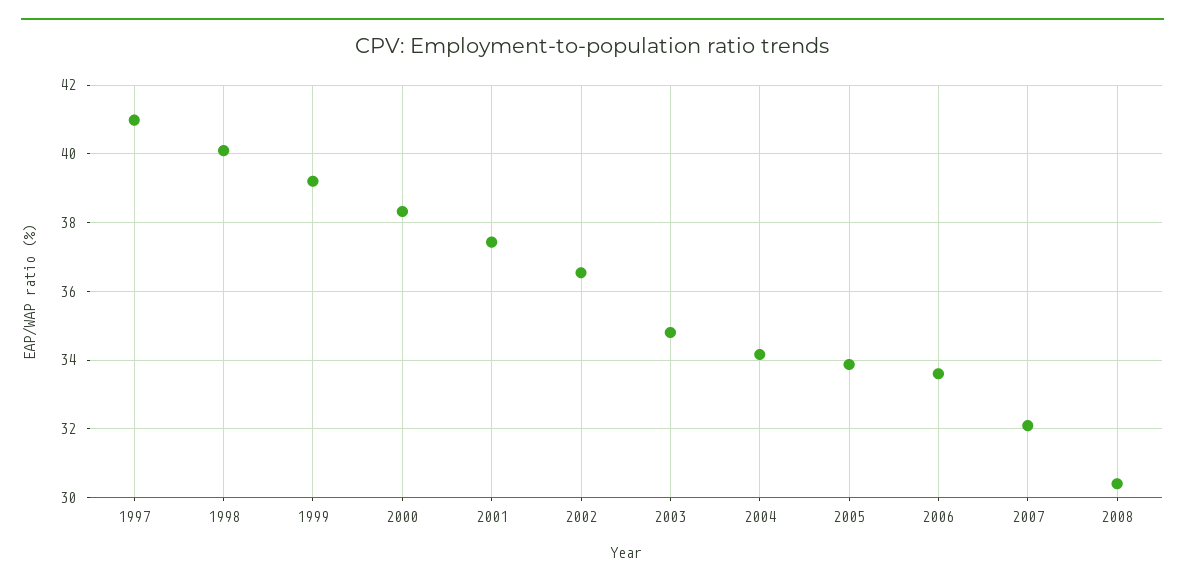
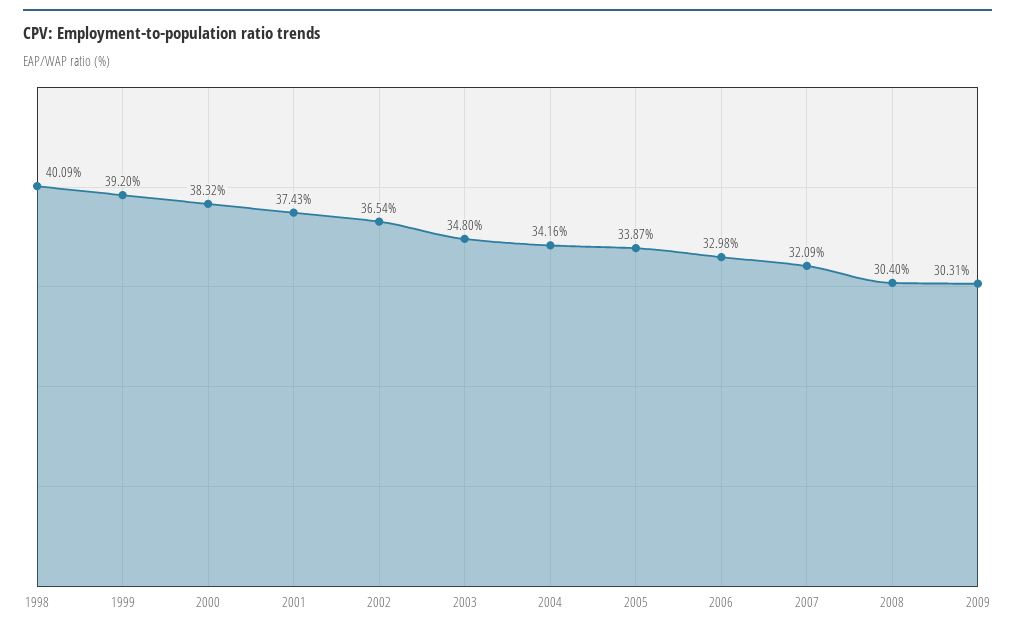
1997: 41 -> none
2006: 33.6 -> 32.98
2009: none -> 30.31

